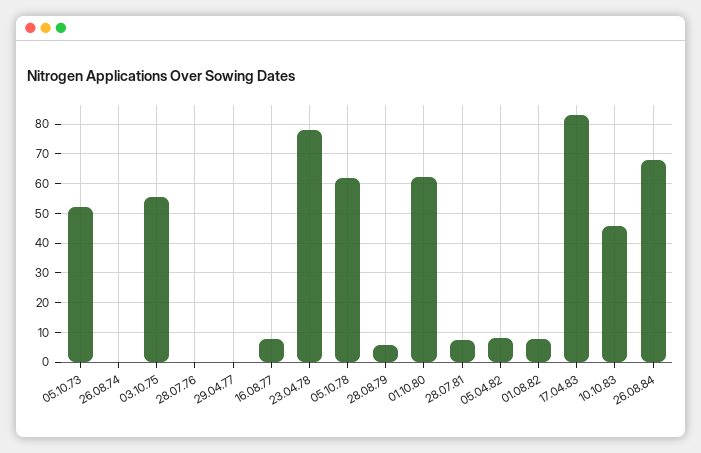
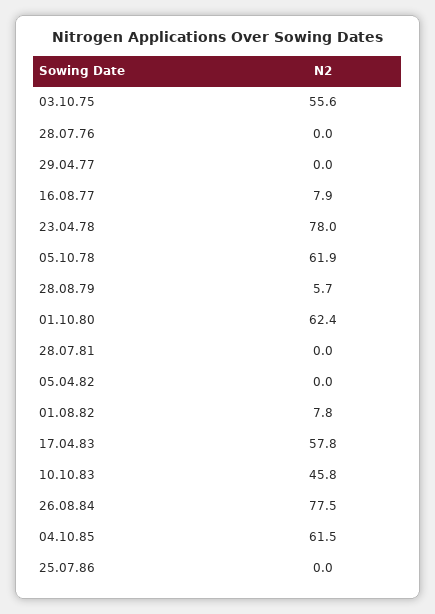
05.10.73: 52.5 -> none
26.08.74: 0 -> none
28.07.81: 7.5 -> 0
05.04.82: 7.5 -> 0
17.04.83: 82.5 -> 57.8
26.08.84: 67.5 -> 77.5
04.10.85: none -> 61.5
25.07.86: none -> 0

